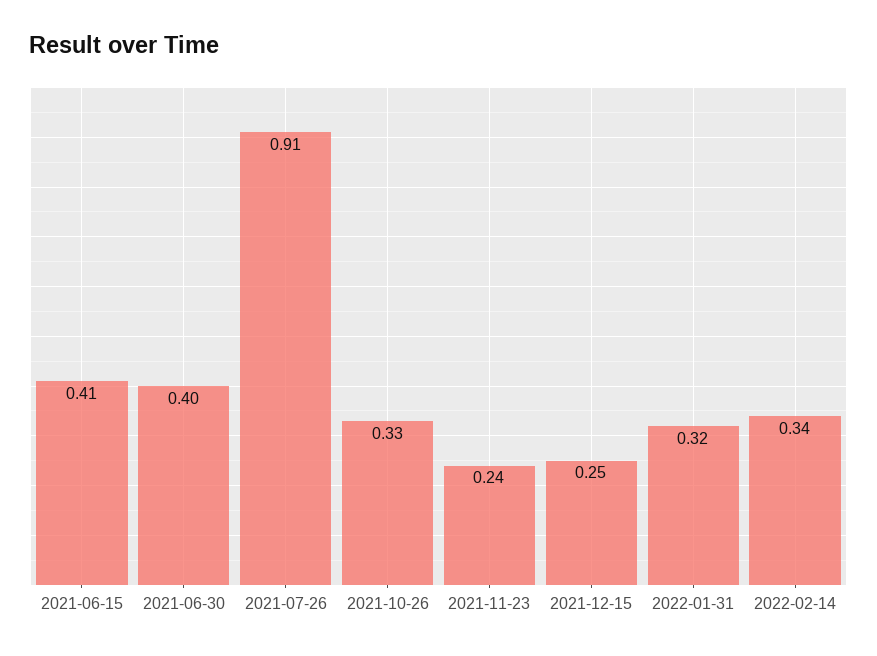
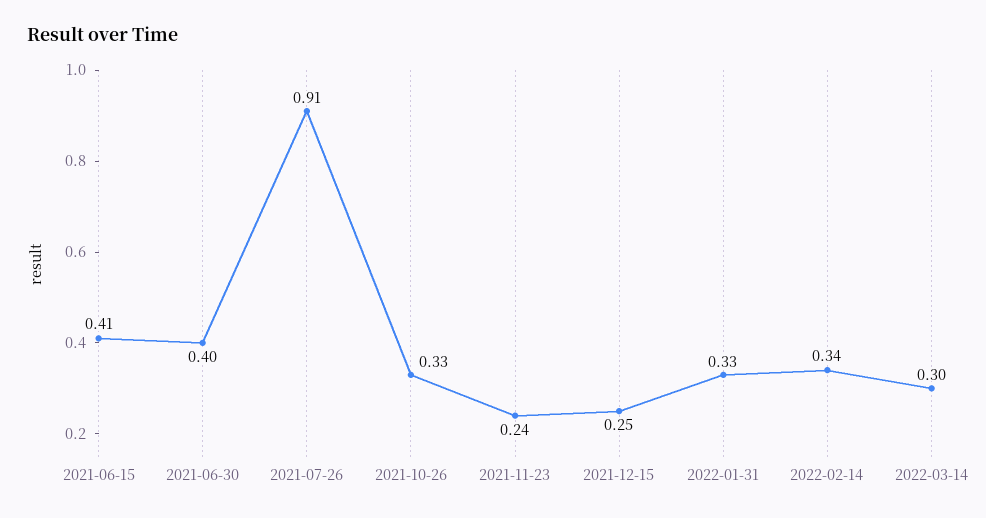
2022-01-31: 0.32 -> 0.33
2022-03-14: none -> 0.3

